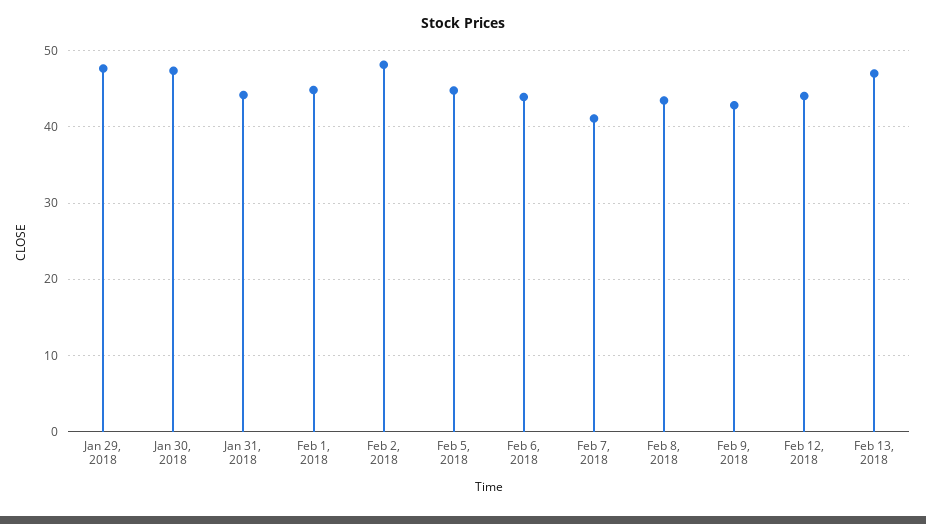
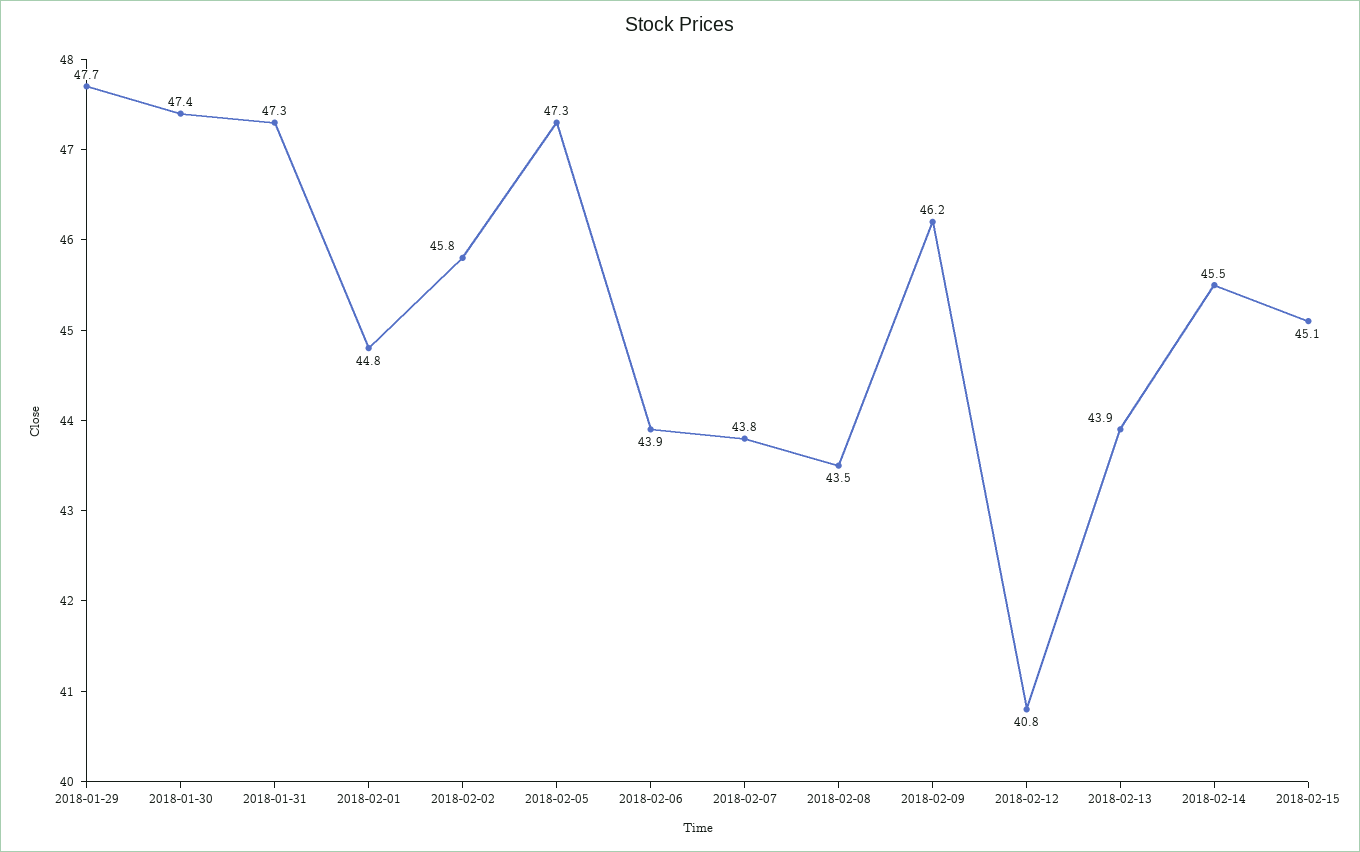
Jan 31, 2018: 44 -> 47.3
Feb 2, 2018: 48 -> 45.8
Feb 5, 2018: 45 -> 47.3
Feb 7, 2018: 41 -> 43.8
Feb 9, 2018: 43 -> 46.2
Feb 12, 2018: 44 -> 40.8
Feb 13, 2018: 47 -> 43.9
2018-02-14: none -> 45.5
2018-02-15: none -> 45.1

